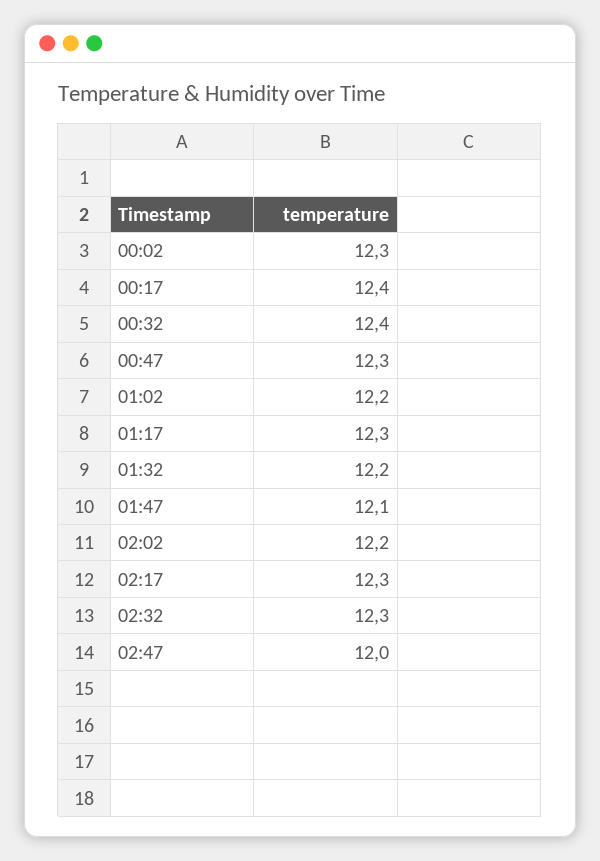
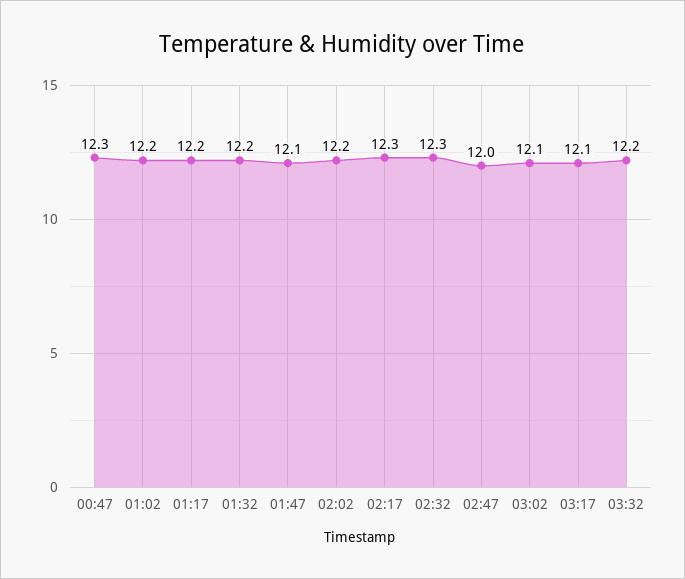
00:02: 12.3 -> none
00:17: 12.4 -> none
00:32: 12.4 -> none
01:17: 12.3 -> 12.2
03:02: none -> 12.1
03:17: none -> 12.1
03:32: none -> 12.2

